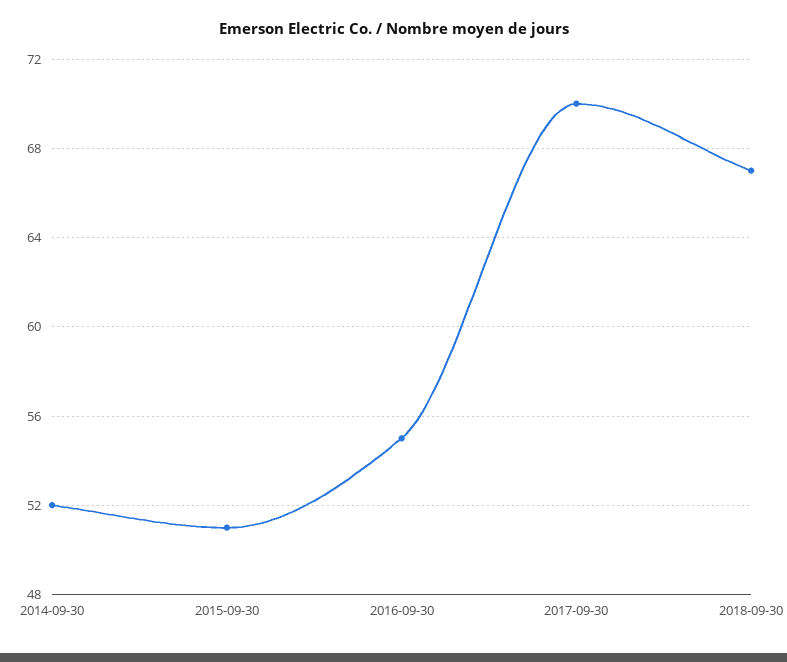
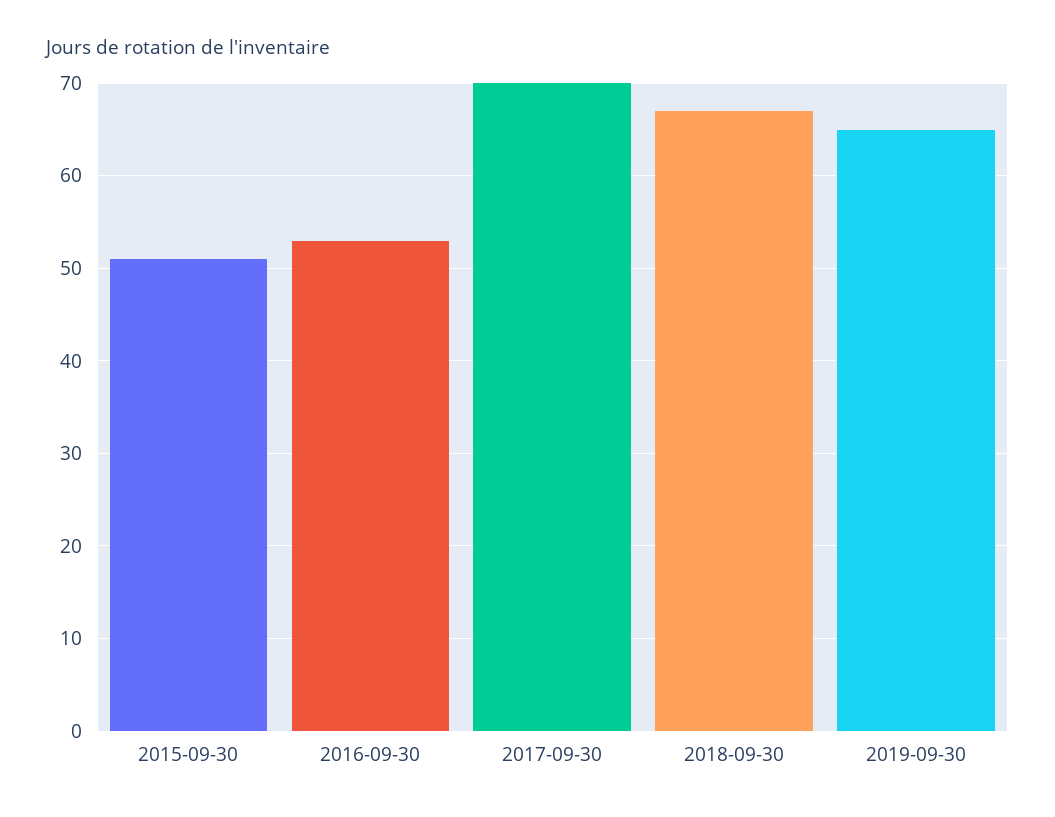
2014-09-30: 52 -> none
2016-09-30: 55 -> 53
2019-09-30: none -> 65

